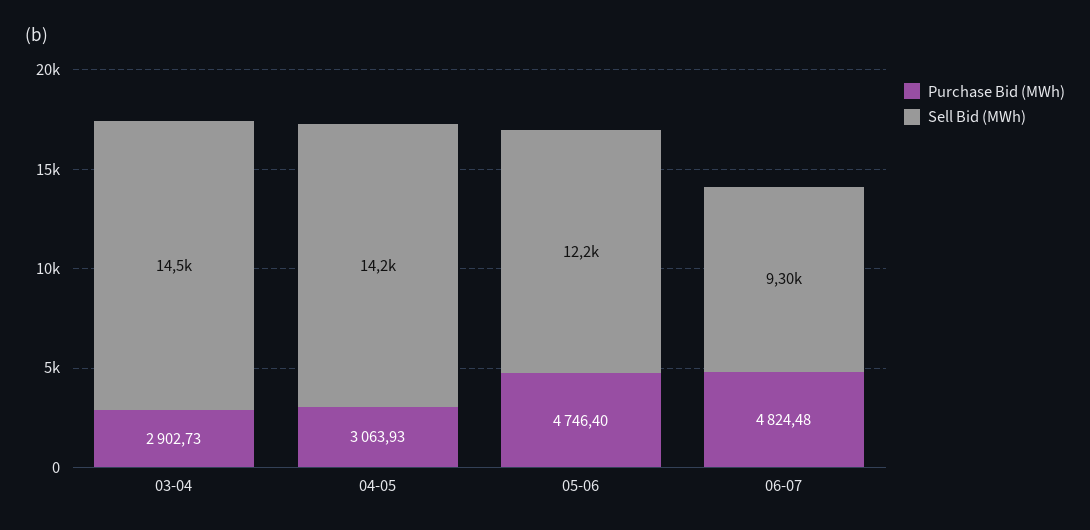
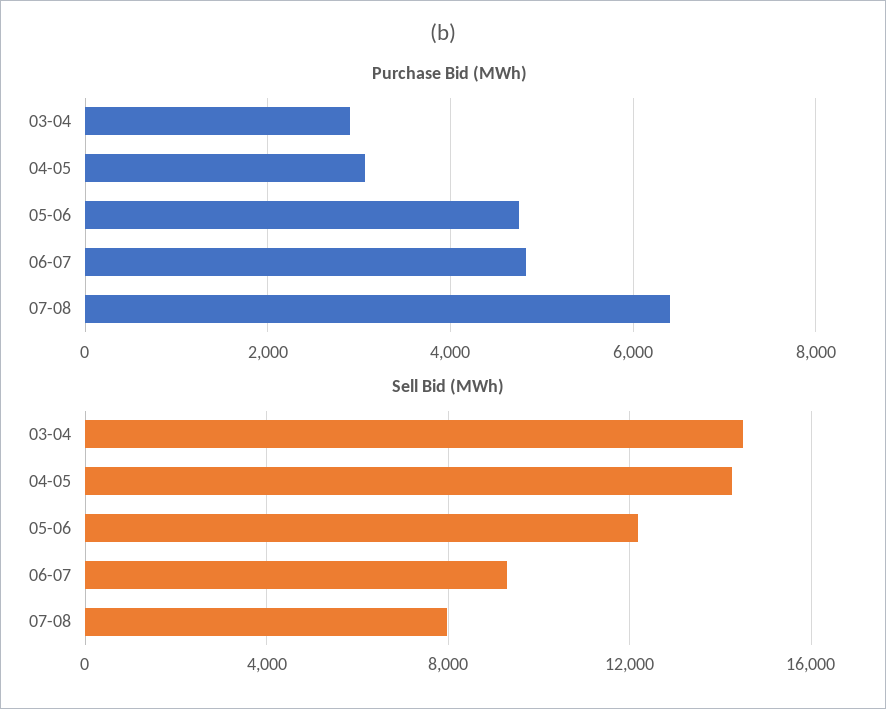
Purchase Bid (MWh), 07-08: none -> 6400
Sell Bid (MWh), 07-08: none -> 8000

